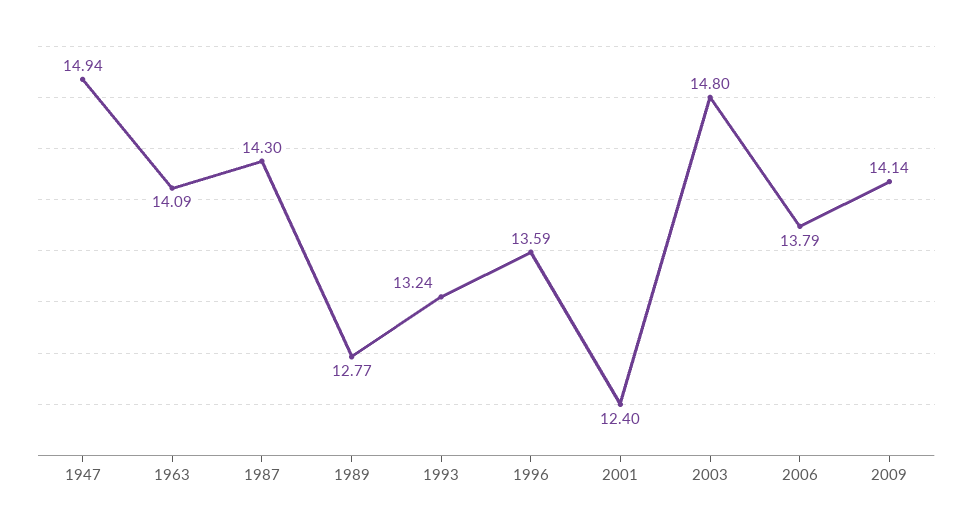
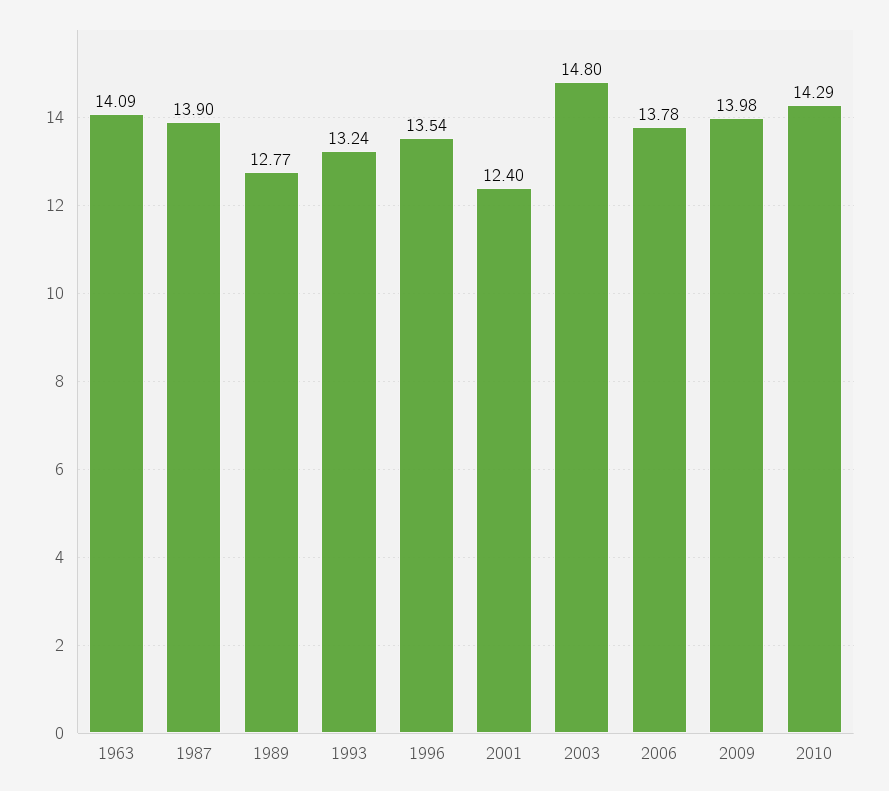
1947: 14.94 -> none
1987: 14.3 -> 13.9
1996: 13.59 -> 13.54
2006: 13.79 -> 13.78
2009: 14.14 -> 13.98
2010: none -> 14.29

